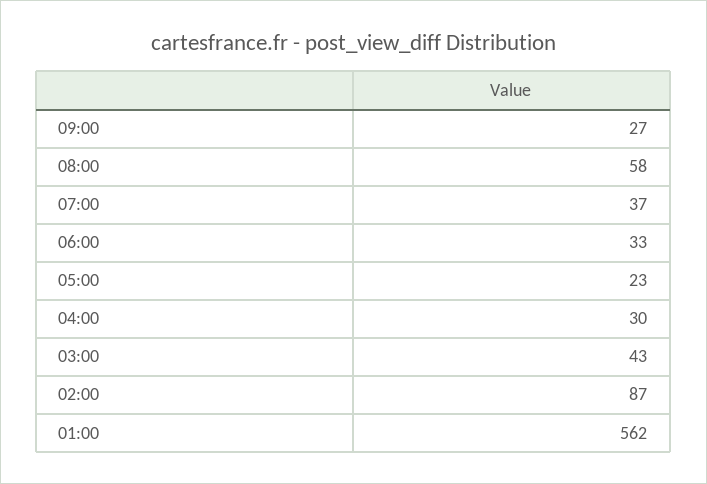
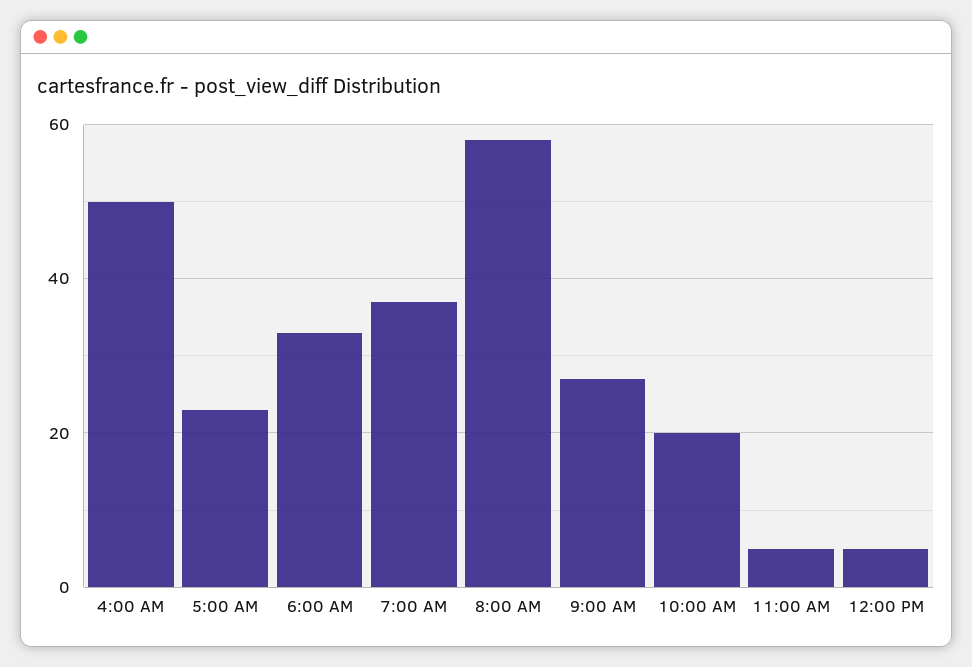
04:00: 30 -> 50
03:00: 43 -> none
02:00: 87 -> none
01:00: 562 -> none
10:00 AM: none -> 20
11:00 AM: none -> 5
12:00 PM: none -> 5

